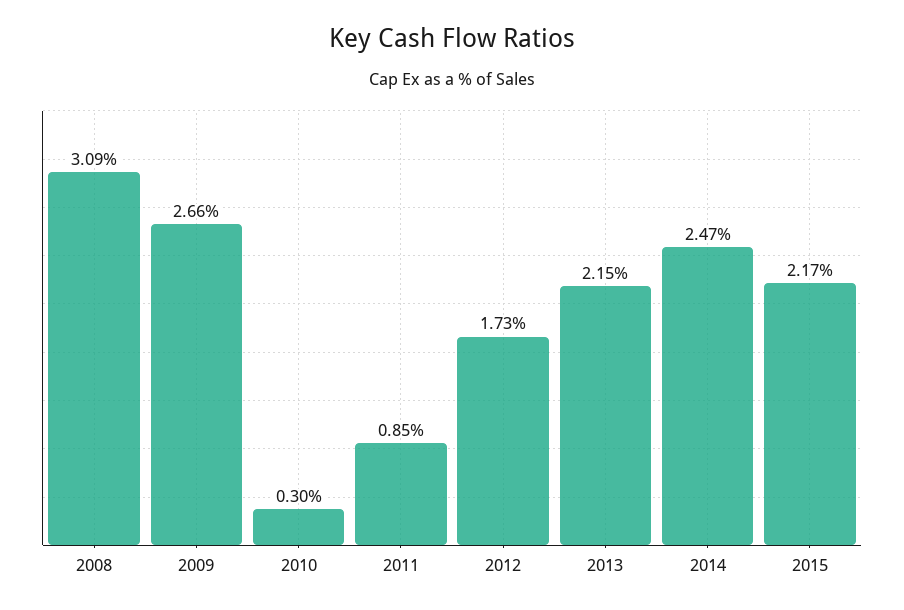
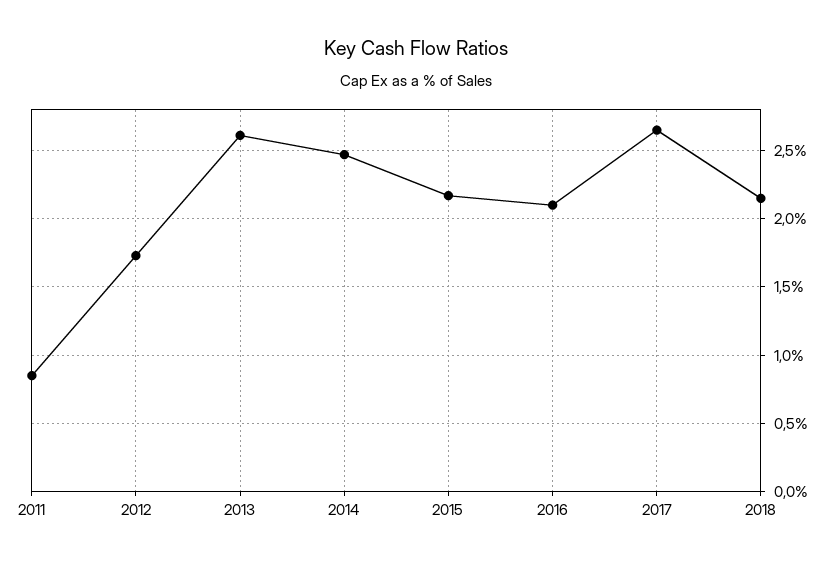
2008: 3.09 -> none
2009: 2.66 -> none
2010: 0.3 -> none
2013: 2.15 -> 2.6
2016: none -> 2.1
2017: none -> 2.65
2018: none -> 2.15

